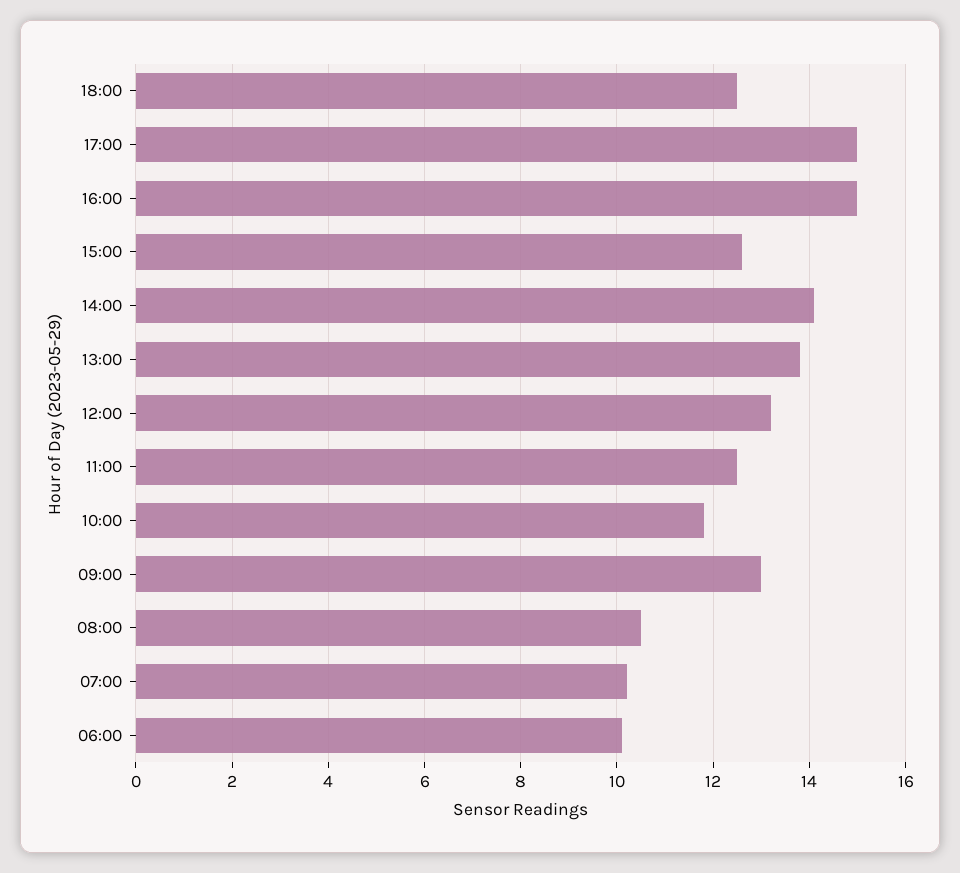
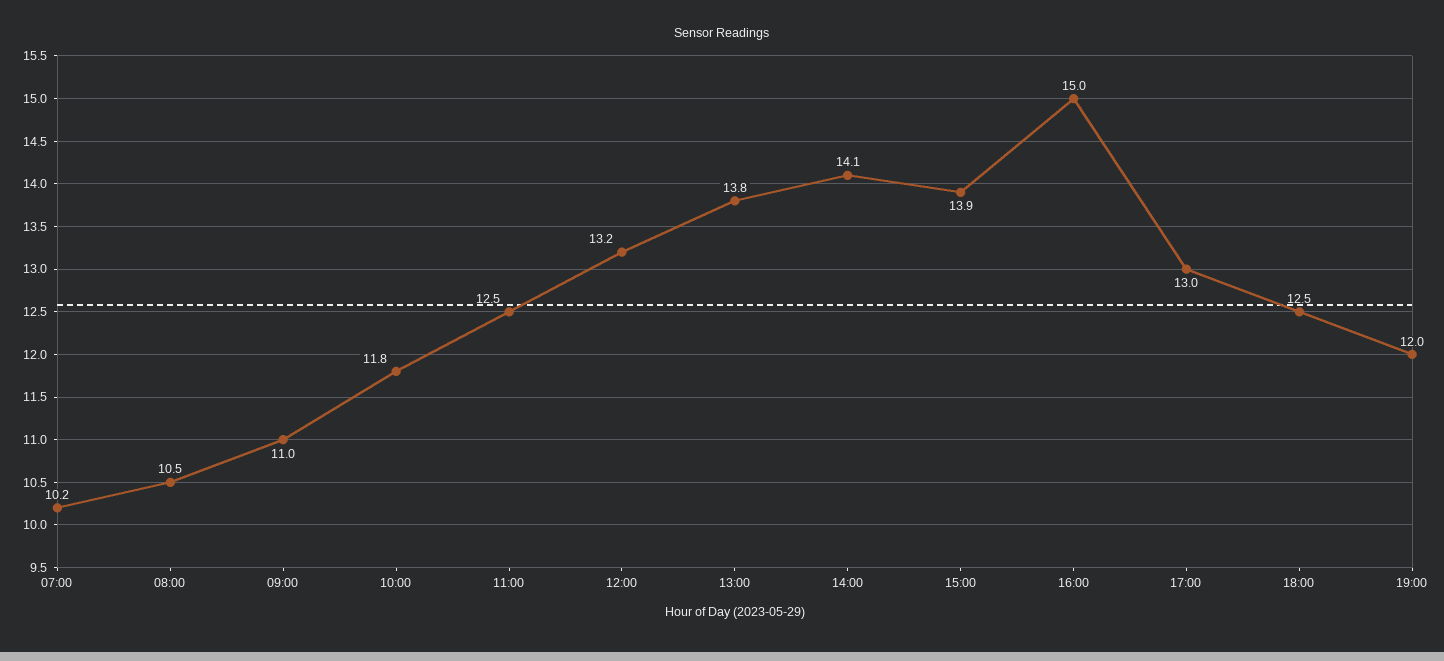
17:00: 15 -> 13
15:00: 12.5 -> 13.9
09:00: 13 -> 11
06:00: 10 -> none
19:00: none -> 12

